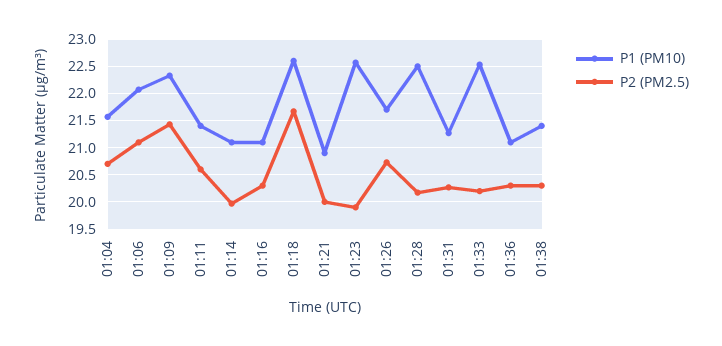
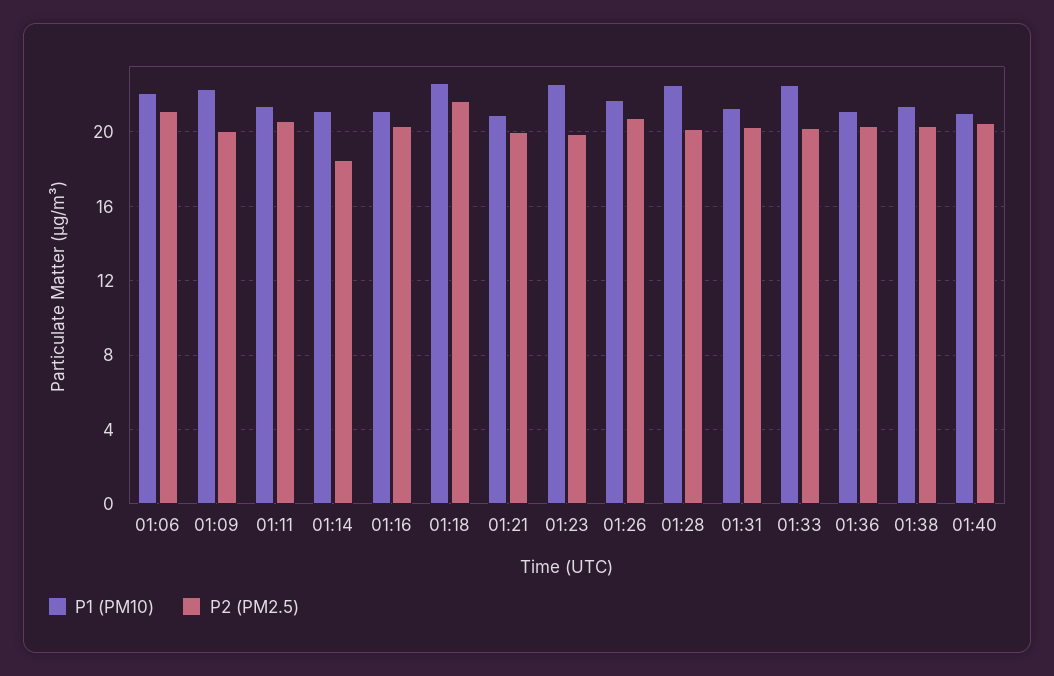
P1 (PM10), 01:04: 21.5 -> none
P2 (PM2.5), 01:04: 20.75 -> none
P2 (PM2.5), 01:09: 21.5 -> 20
P2 (PM2.5), 01:14: 20 -> 18.5
P1 (PM10), 01:40: none -> 21
P2 (PM2.5), 01:40: none -> 20.5

